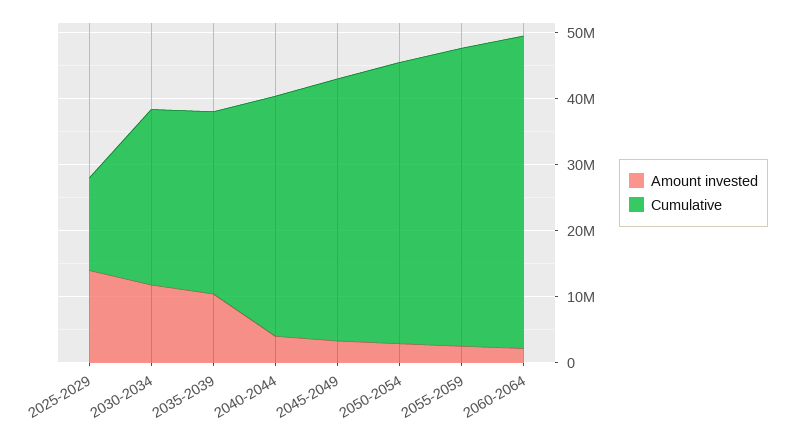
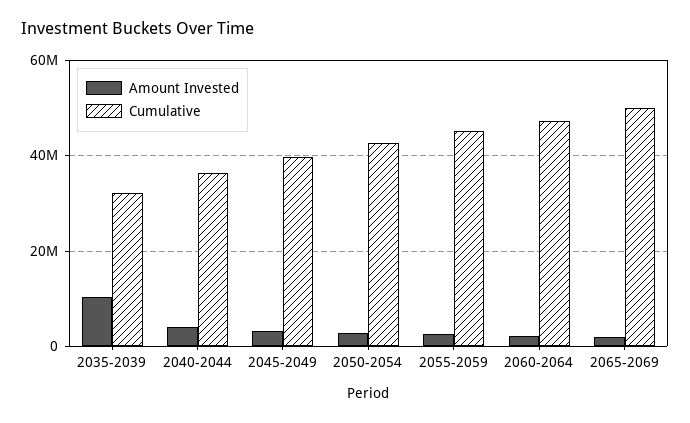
Amount invested, 2025-2029: 14000000 -> none
Cumulative, 2025-2029: 14000000 -> none
Amount invested, 2030-2034: 12000000 -> none
Cumulative, 2030-2034: 26000000 -> none
Cumulative, 2035-2039: 28000000 -> 32000000
Amount invested, 2065-2069: none -> 2000000
Cumulative, 2065-2069: none -> 50000000

